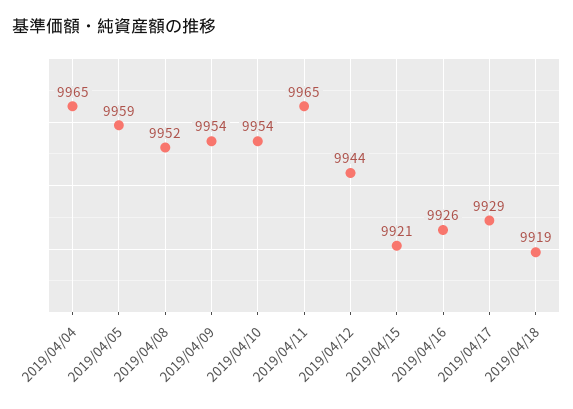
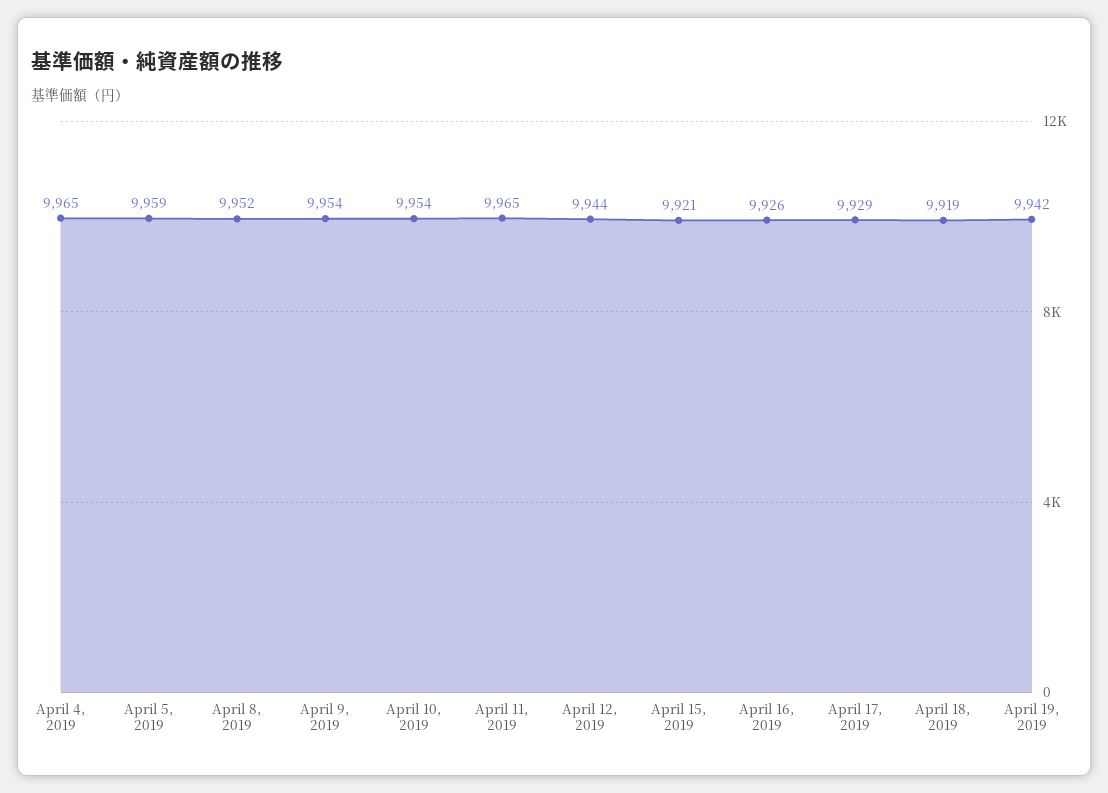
April 19, 2019: none -> 9942

